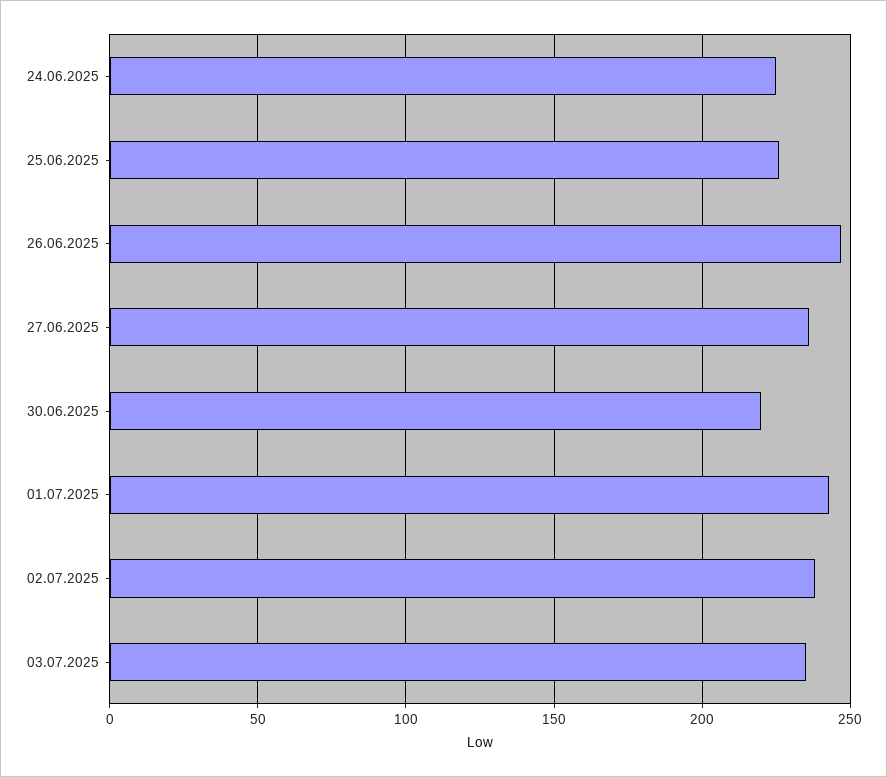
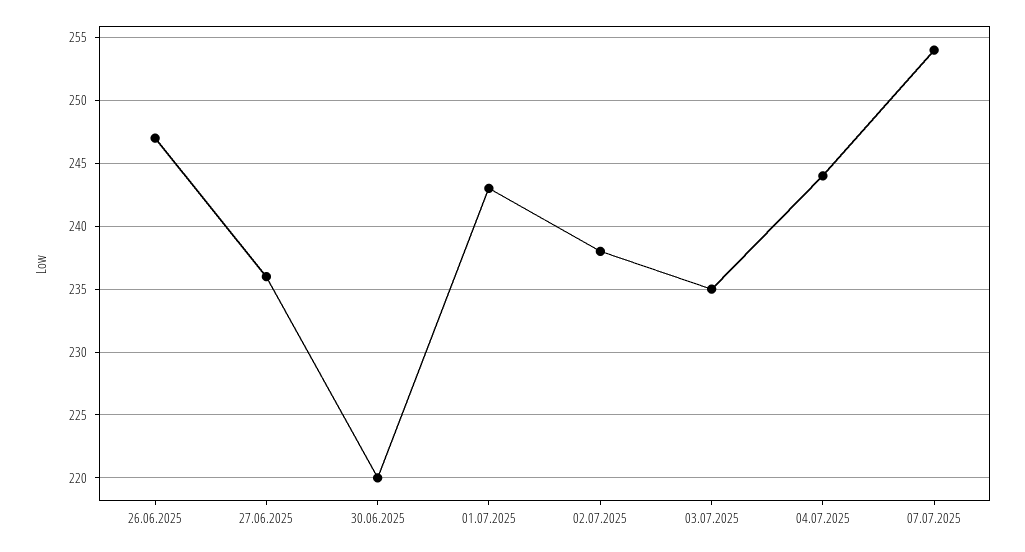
24.06.2025: 225 -> none
25.06.2025: 225 -> none
04.07.2025: none -> 244
07.07.2025: none -> 254

